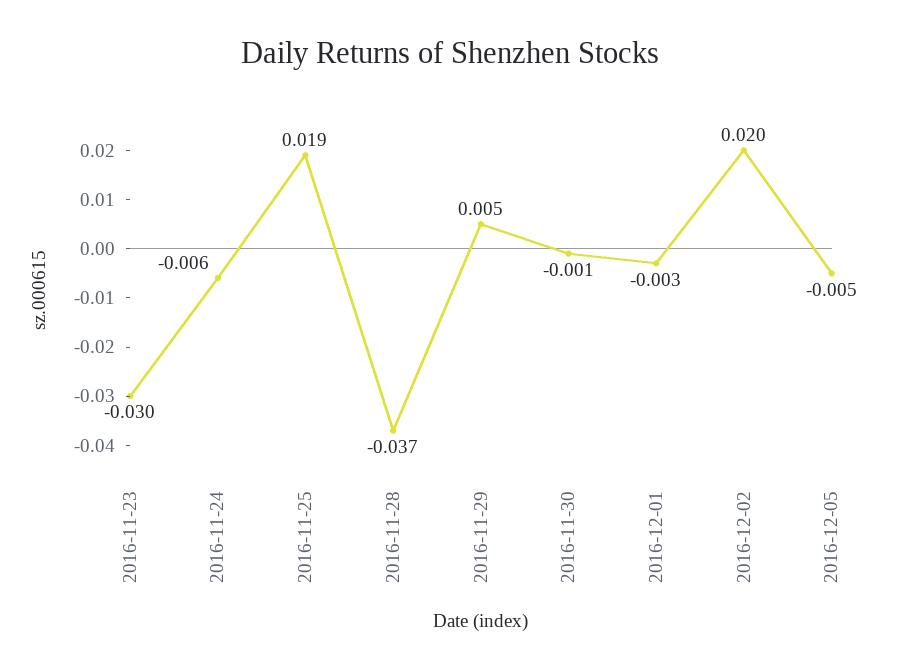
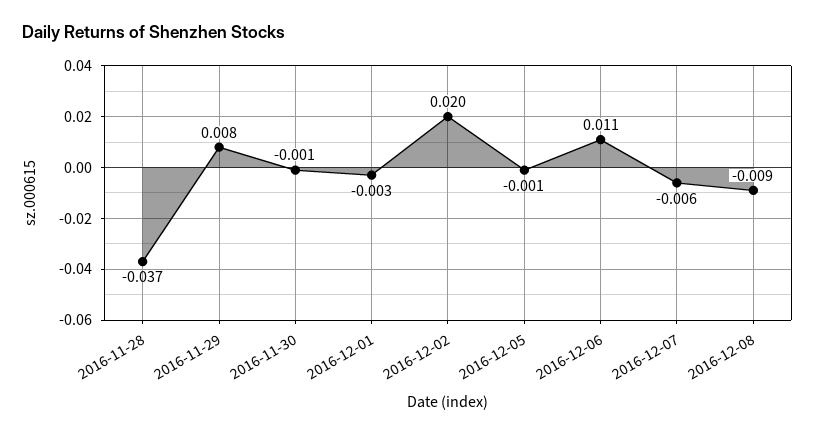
2016-11-23: -0.03 -> none
2016-11-24: -0.006 -> none
2016-11-25: 0.019 -> none
2016-11-29: 0.005 -> 0.008
2016-12-05: -0.005 -> -0.001
2016-12-06: none -> 0.011
2016-12-07: none -> -0.006
2016-12-08: none -> -0.009

